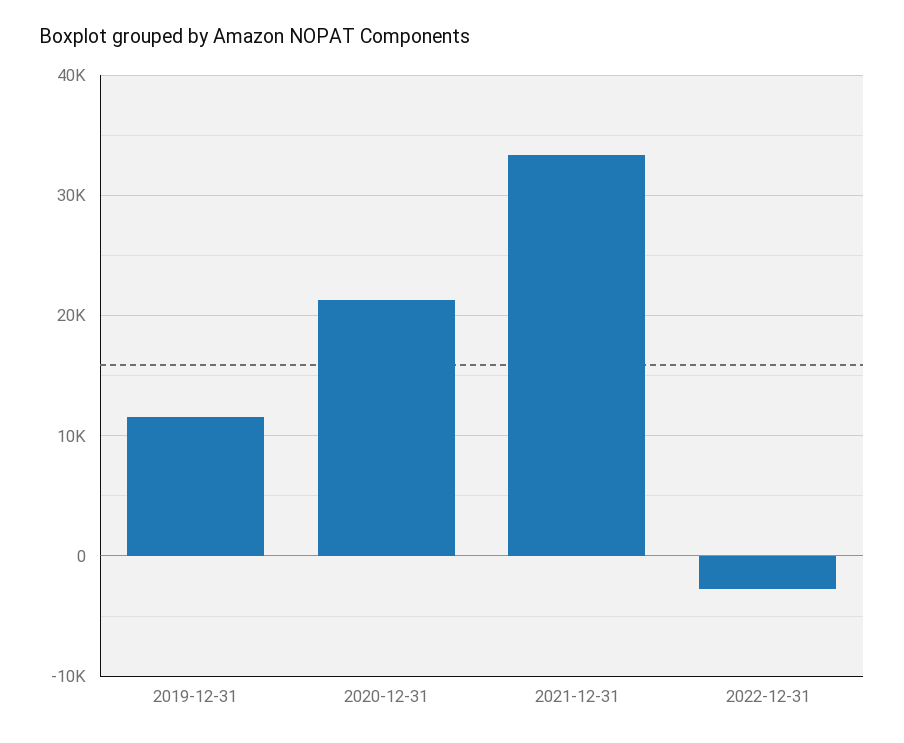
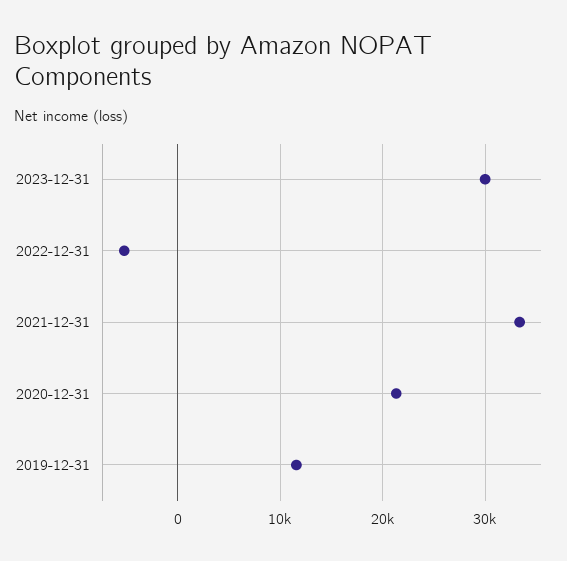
2022-12-31: -3000 -> -5000
2023-12-31: none -> 30000

